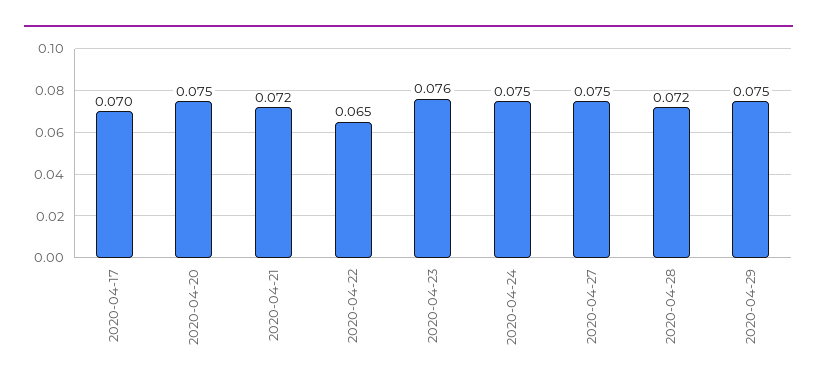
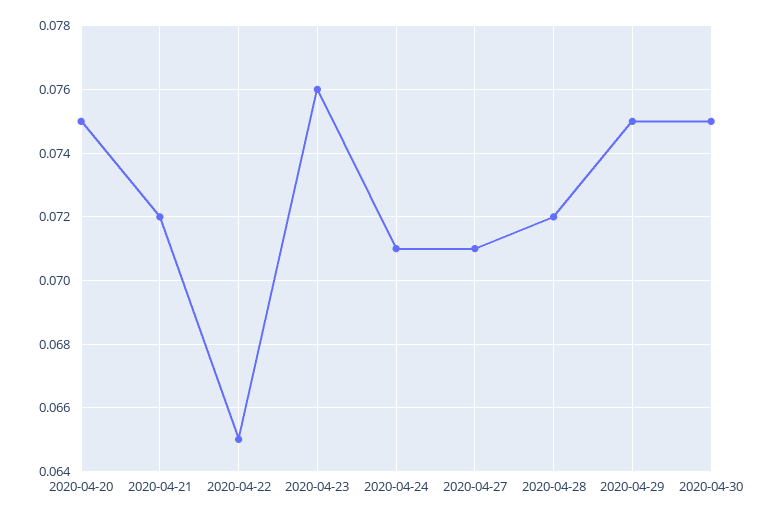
2020-04-17: 0.07 -> none
2020-04-24: 0.075 -> 0.071
2020-04-27: 0.075 -> 0.071
2020-04-30: none -> 0.075

